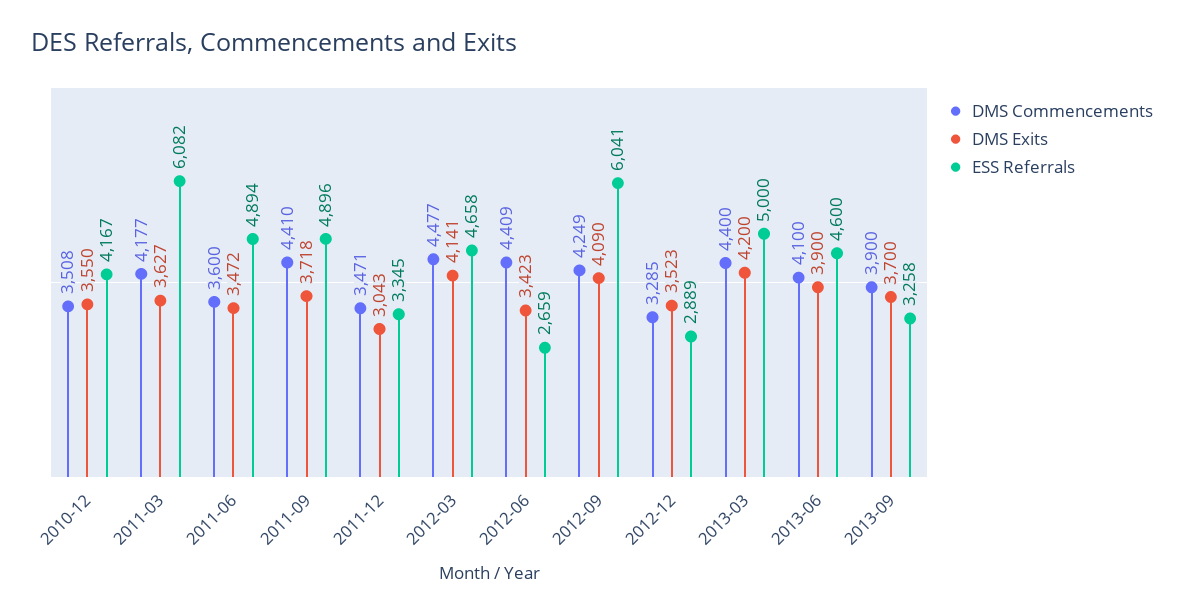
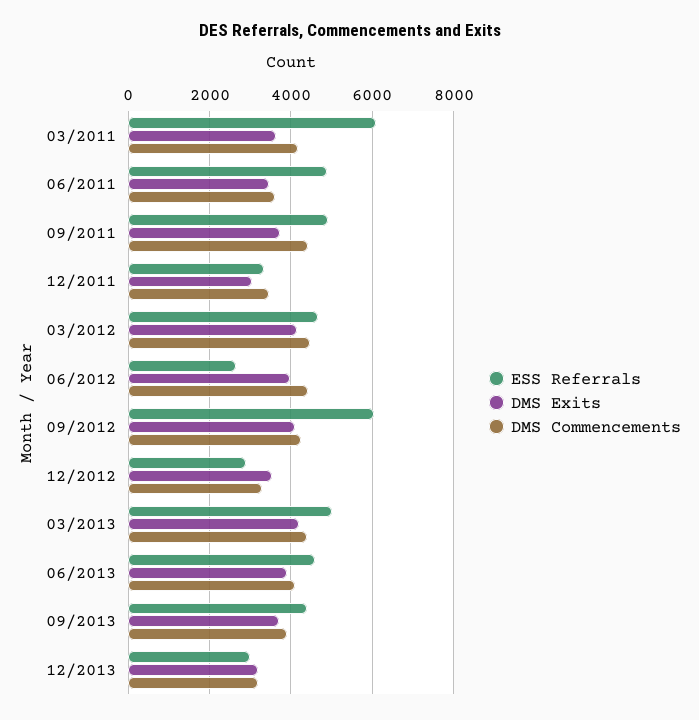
DMS Commencements, 2010-12: 3508 -> none
DMS Exits, 2010-12: 3550 -> none
ESS Referrals, 2010-12: 4167 -> none
DMS Exits, 2012-06: 3423 -> 4000
ESS Referrals, 2013-09: 3258 -> 4400
ESS Referrals, 12/2013: none -> 3000
DMS Exits, 12/2013: none -> 3200
DMS Commencements, 12/2013: none -> 3200

